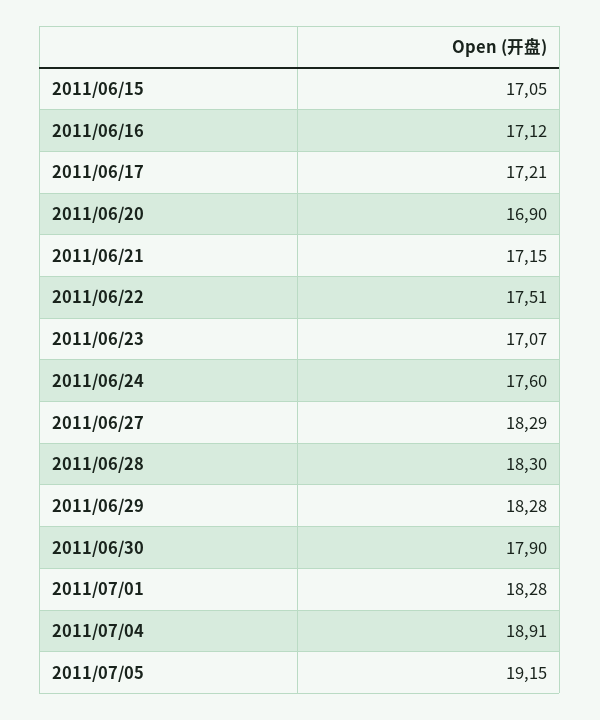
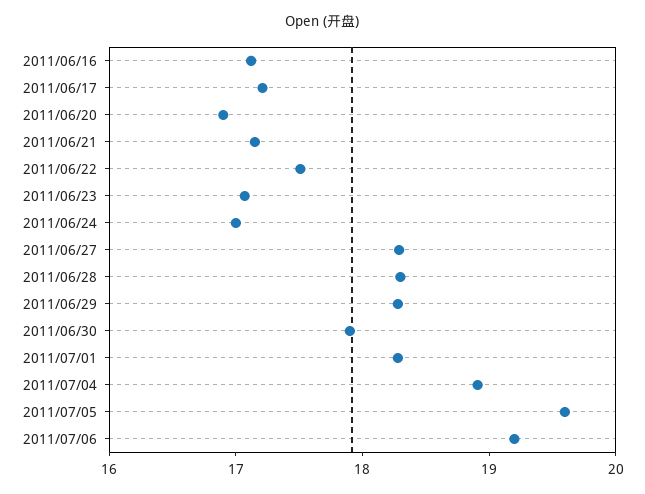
2011/06/15: 17.05 -> none
2011/06/24: 17.6 -> 17
2011/07/05: 19.15 -> 19.6
2011/07/06: none -> 19.2

